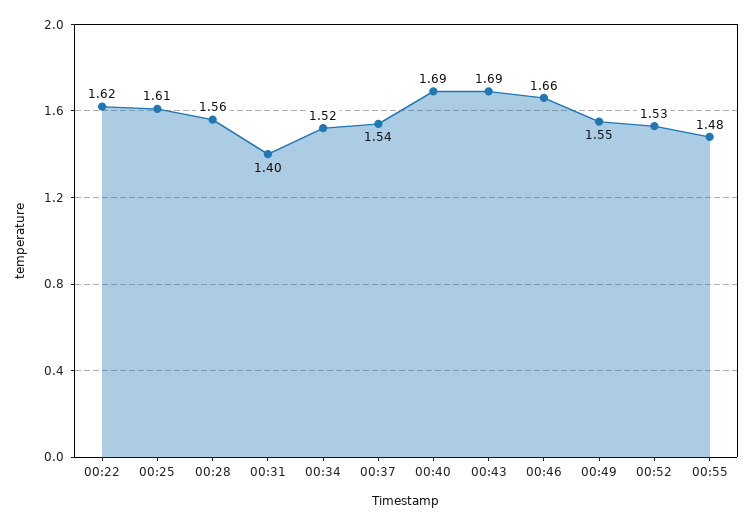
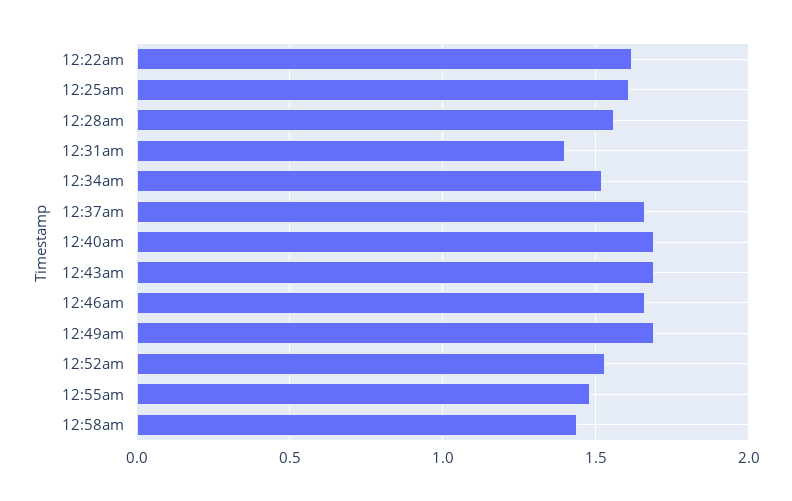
00:37: 1.54 -> 1.65
00:49: 1.55 -> 1.7
12:58am: none -> 1.45

